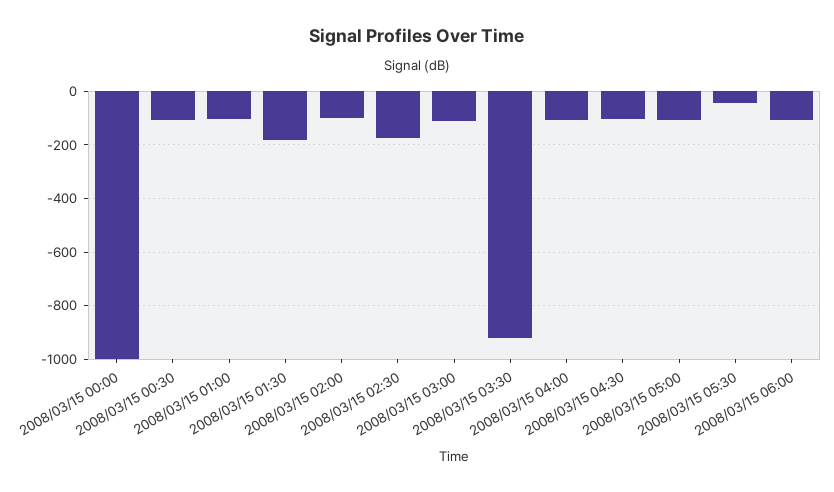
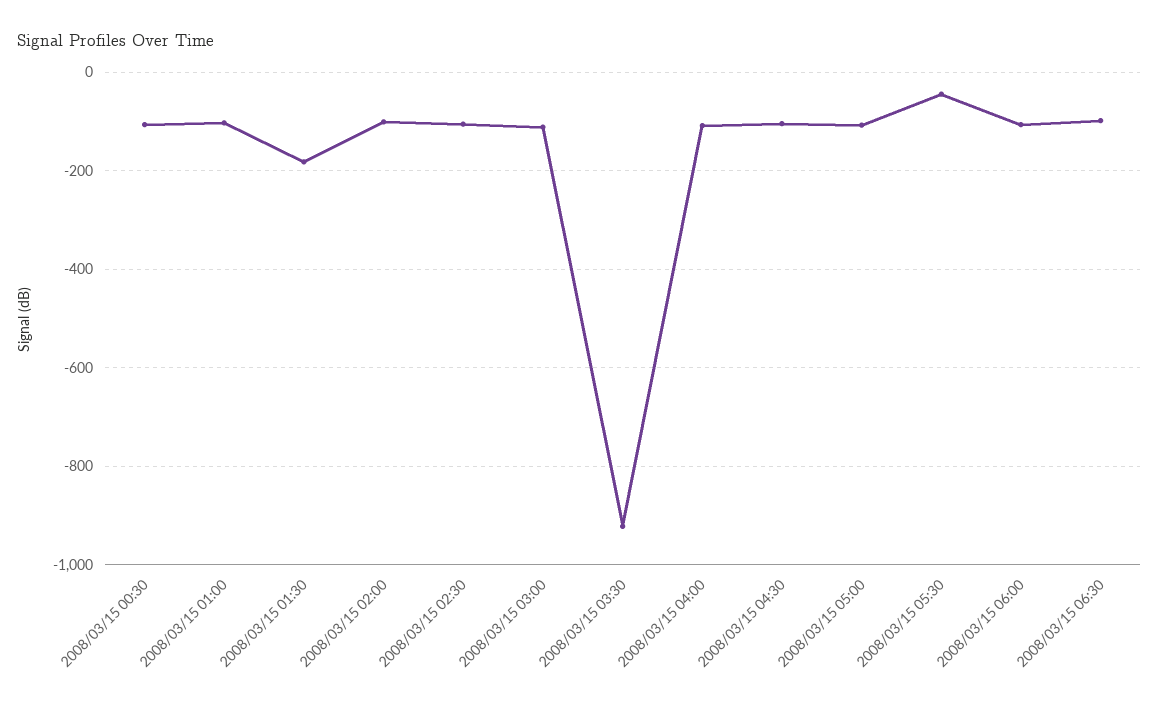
2008/03/15 00:00: -1000 -> none
2008/03/15 02:30: -175 -> -100
2008/03/15 06:30: none -> -100

